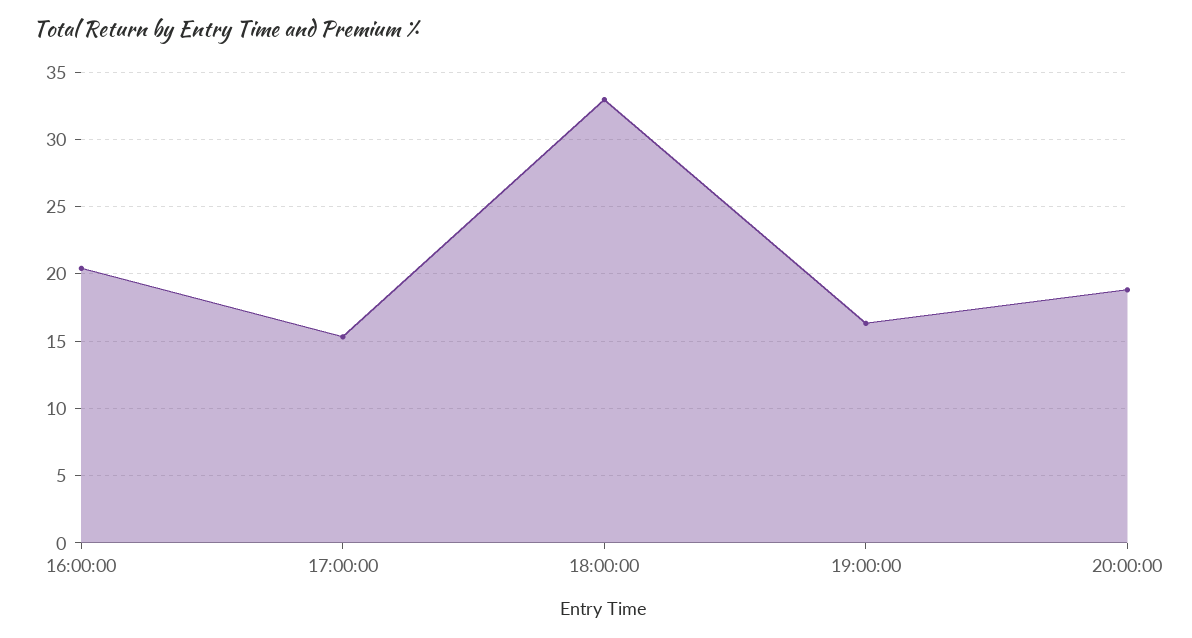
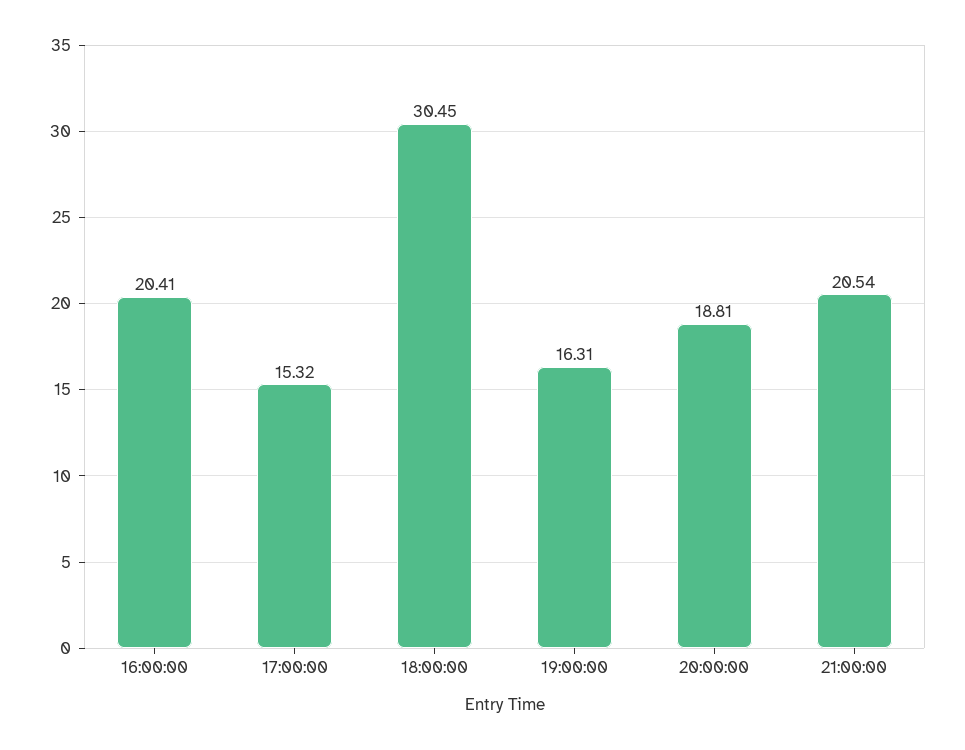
18:00:00: 33 -> 30.45
21:00:00: none -> 20.54

